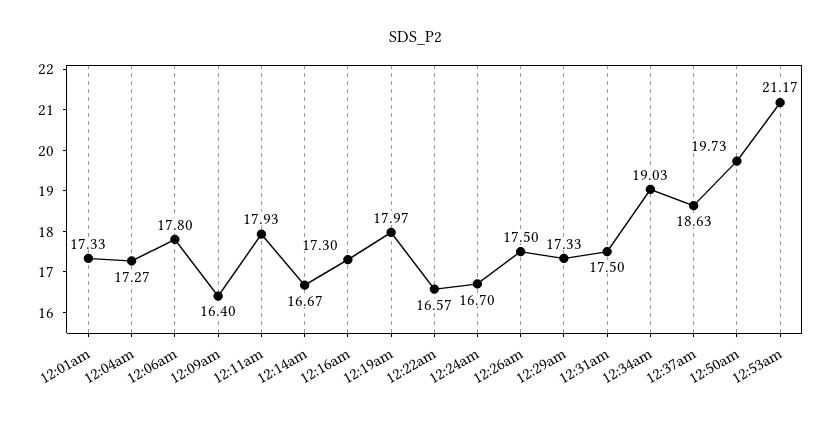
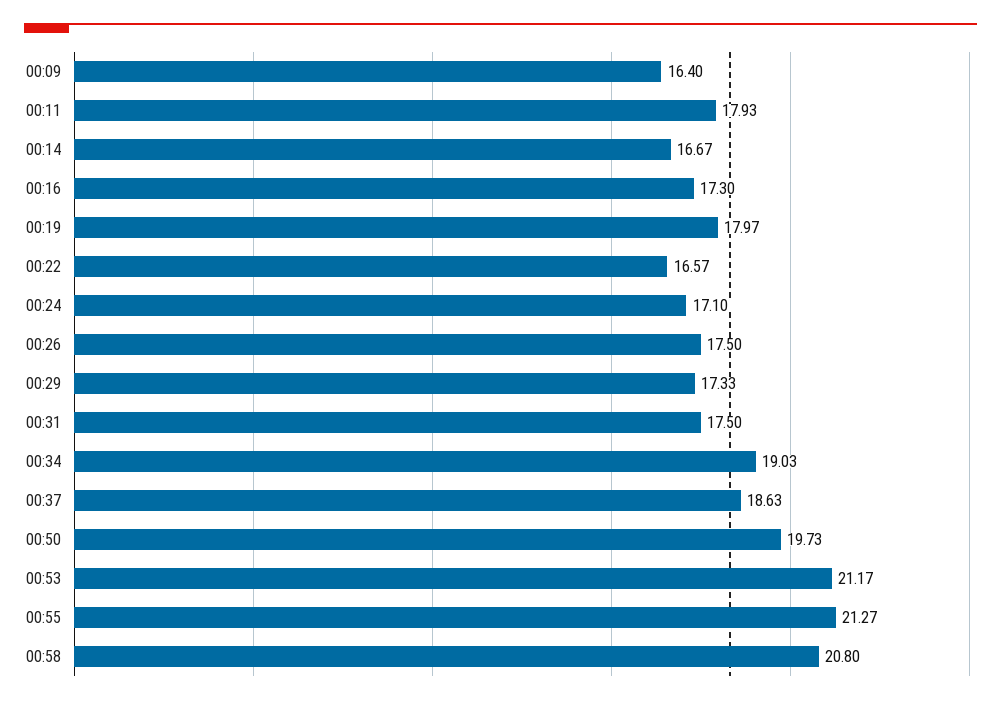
12:01am: 17.33 -> none
12:04am: 17.27 -> none
12:06am: 17.8 -> none
12:24am: 16.7 -> 17.1
00:55: none -> 21.27
00:58: none -> 20.8

